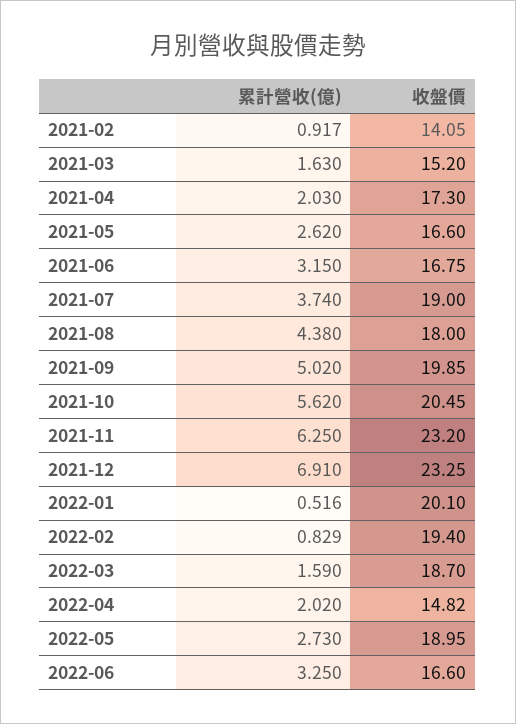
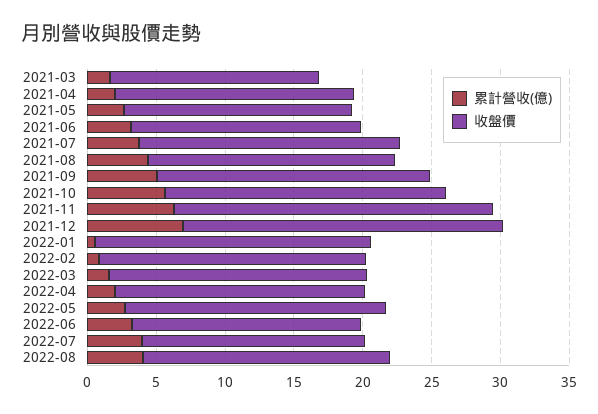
累計營收(億), 2021-02: 0.917 -> none
收盤價, 2021-02: 14.05 -> none
收盤價, 2022-04: 14.82 -> 18
累計營收(億), 2022-07: none -> 4
收盤價, 2022-07: none -> 16
累計營收(億), 2022-08: none -> 4
收盤價, 2022-08: none -> 18

